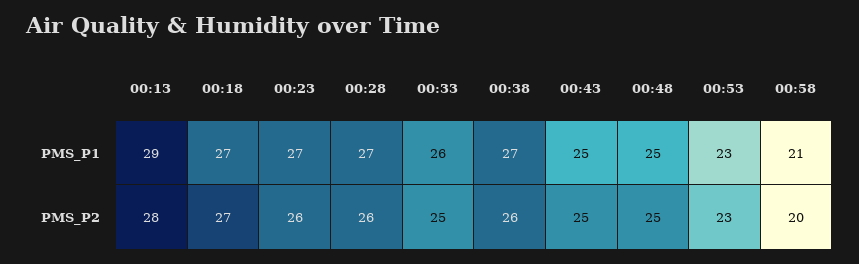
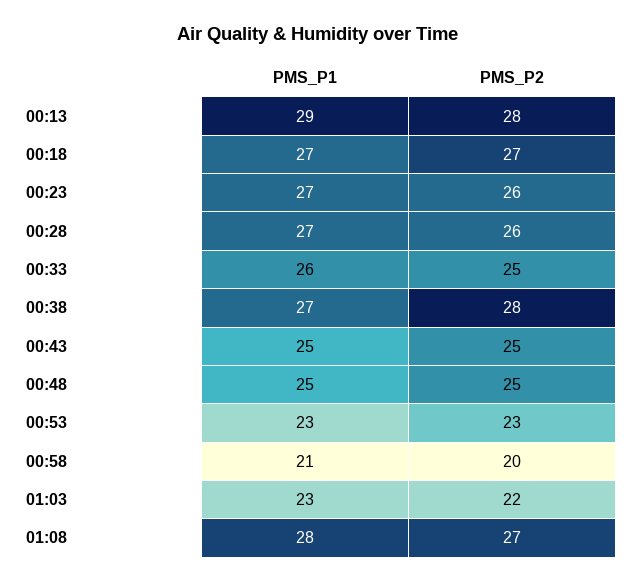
00:38, PMS_P2: 26 -> 28
01:03, PMS_P1: none -> 23
01:03, PMS_P2: none -> 22
01:08, PMS_P1: none -> 28
01:08, PMS_P2: none -> 27

